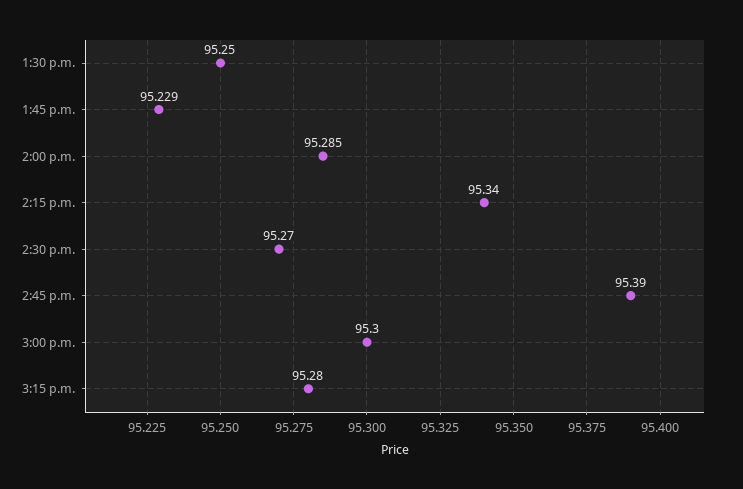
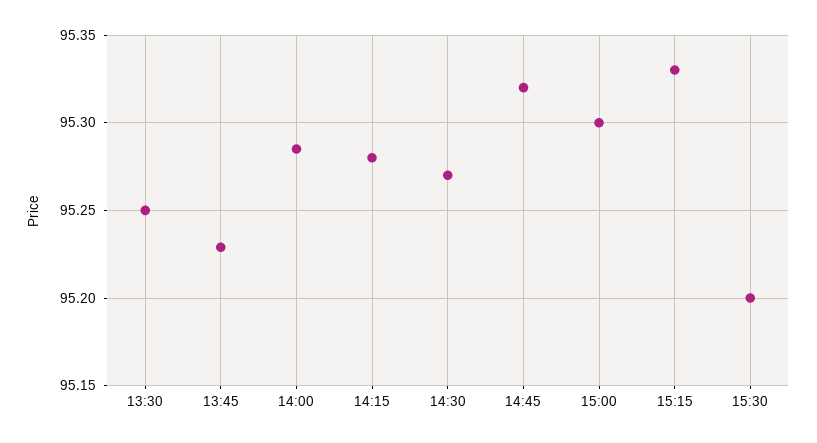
2:15 p.m.: 95.34 -> 95.28
2:45 p.m.: 95.39 -> 95.32
3:15 p.m.: 95.28 -> 95.33
15:30: none -> 95.2

